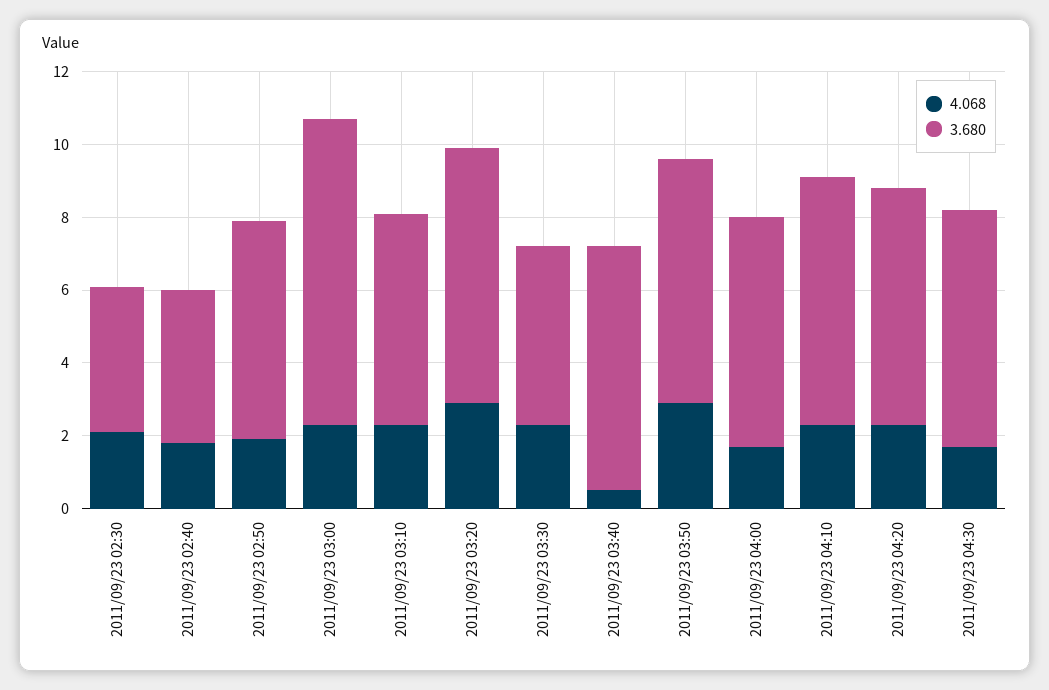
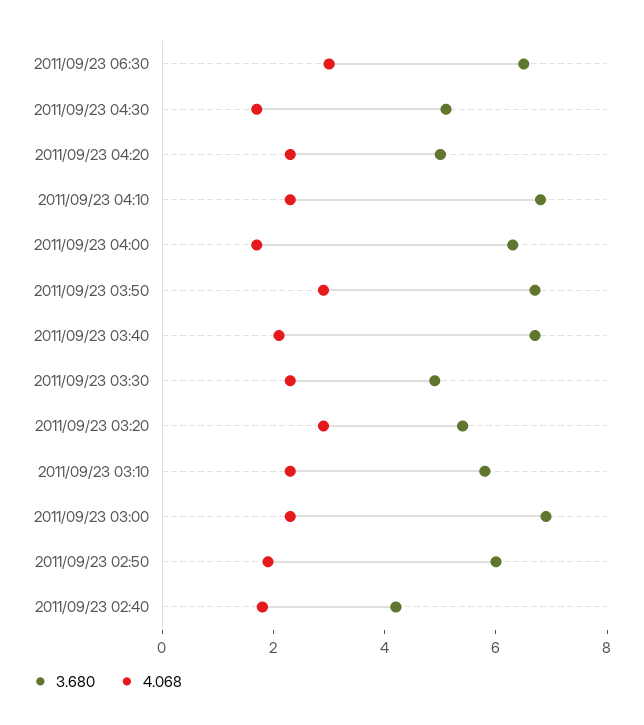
4.068, 2011/09/23 02:30: 2 -> none
3.680, 2011/09/23 02:30: 4 -> none
3.680, 2011/09/23 03:00: 8.5 -> 7
3.680, 2011/09/23 03:20: 7 -> 5.5
4.068, 2011/09/23 03:40: 0.5 -> 2
3.680, 2011/09/23 04:20: 6.5 -> 5
3.680, 2011/09/23 04:30: 6.5 -> 5
3.680, 2011/09/23 06:30: none -> 6.5
4.068, 2011/09/23 06:30: none -> 3

